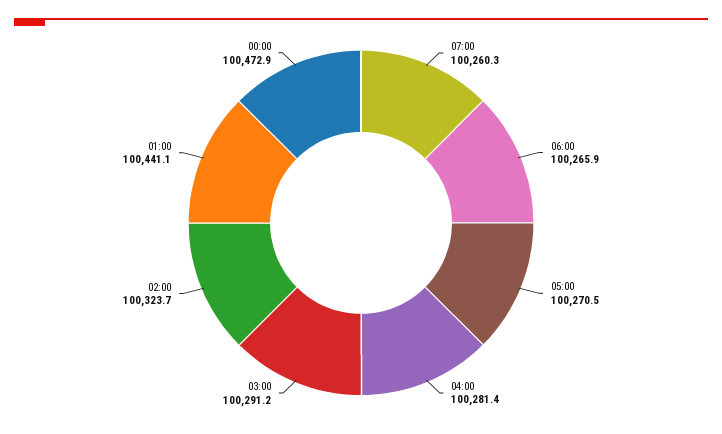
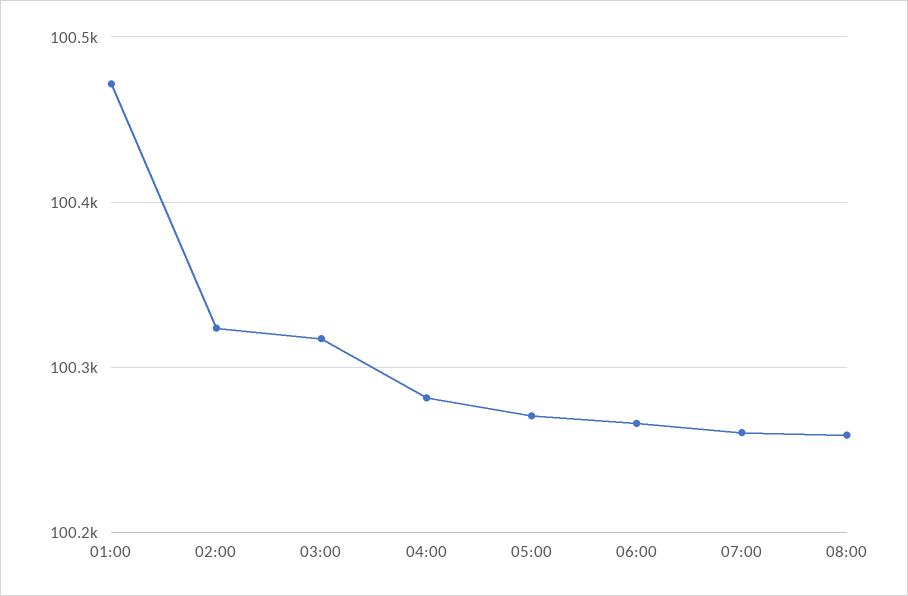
03:00: 100291.2 -> 100320
01:00: 100441.1 -> 100470
00:00: 100472.9 -> none
08:00: none -> 100260

